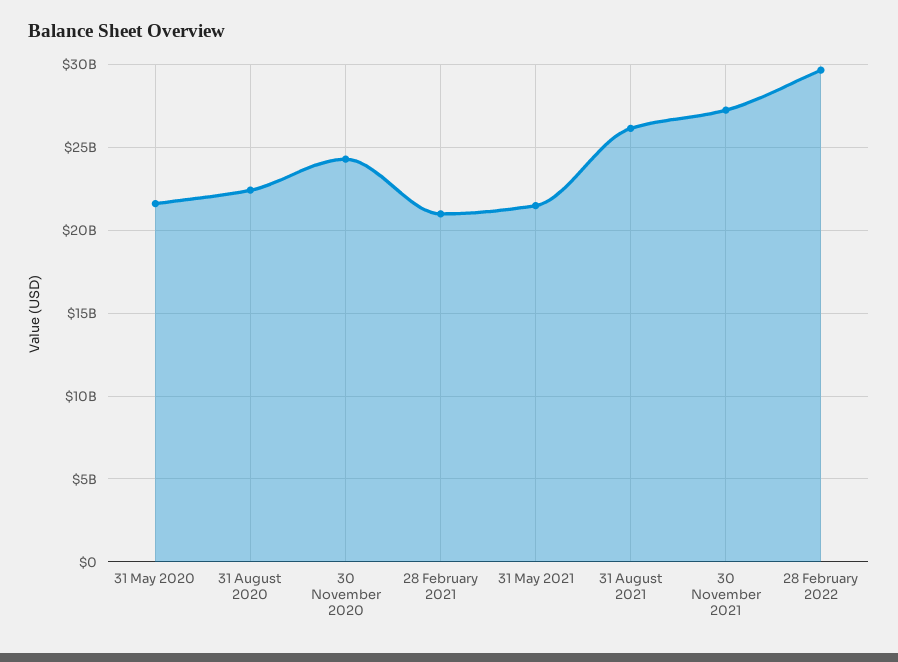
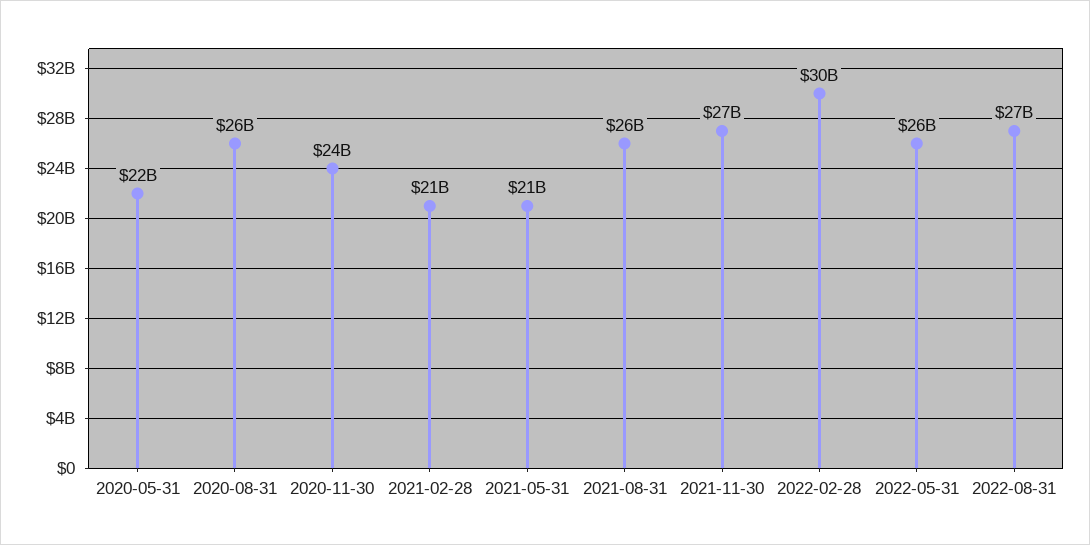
31 August 2020: 22500000000 -> 26000000000
2022-05-31: none -> 26000000000
2022-08-31: none -> 27000000000

